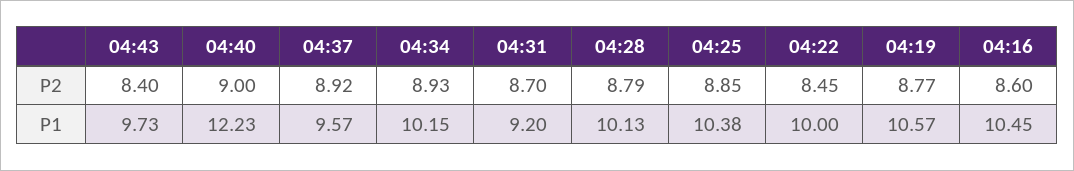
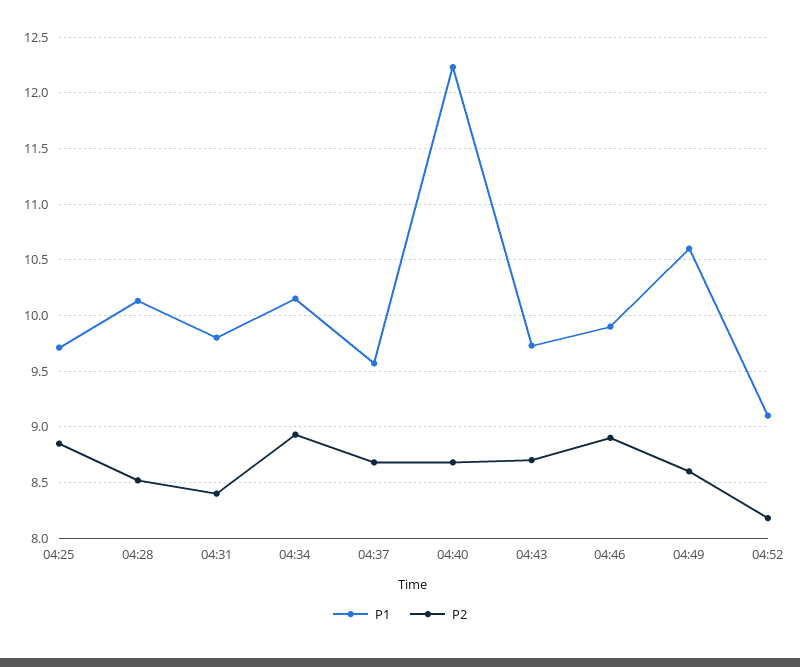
P2, 04:43: 8.4 -> 8.7
P2, 04:40: 9 -> 8.7
P2, 04:37: 8.92 -> 8.7
P2, 04:31: 8.7 -> 8.4
P2, 04:28: 8.79 -> 8.5
P2, 04:22: 8.45 -> none
P2, 04:19: 8.77 -> none
P2, 04:16: 8.6 -> none
P1, 04:31: 9.2 -> 9.8
P1, 04:25: 10.38 -> 9.7
P1, 04:22: 10 -> none
P1, 04:19: 10.57 -> none
P1, 04:16: 10.45 -> none
P1, 04:46: none -> 9.9
P2, 04:46: none -> 8.9
P1, 04:49: none -> 10.6
P2, 04:49: none -> 8.6
P1, 04:52: none -> 9.1
P2, 04:52: none -> 8.2

